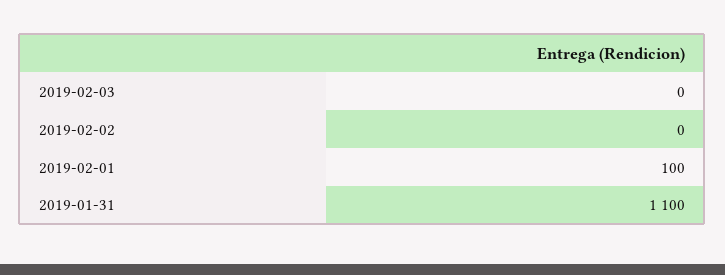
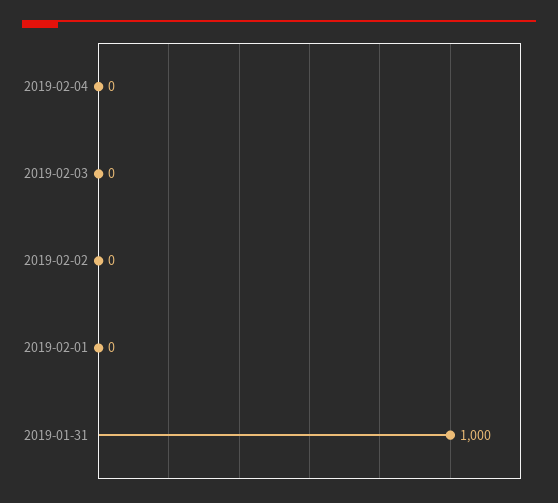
2019-02-01: 100 -> 0
2019-01-31: 1100 -> 1000
2019-02-04: none -> 0

